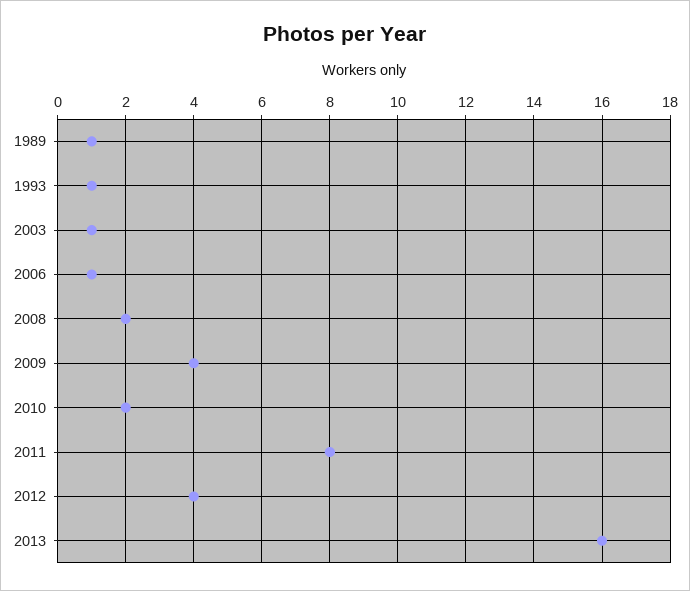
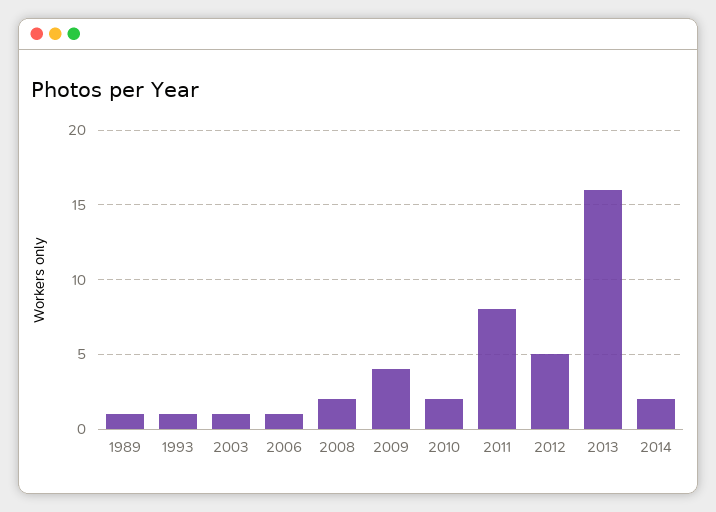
2012: 4 -> 5
2014: none -> 2

